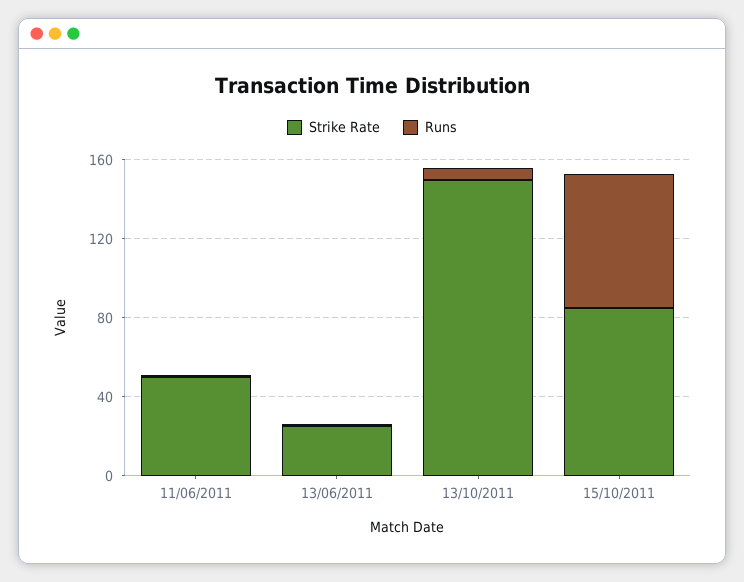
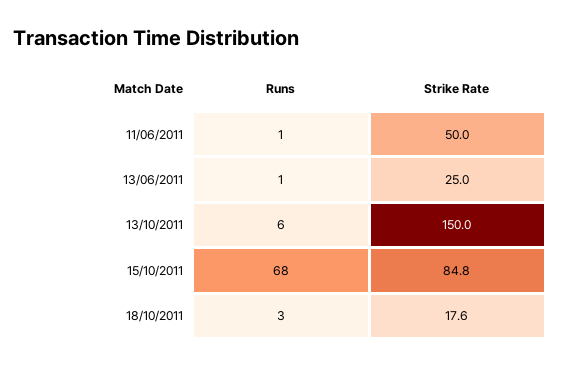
Runs, 18/10/2011: none -> 3
Strike Rate, 18/10/2011: none -> 17.6

